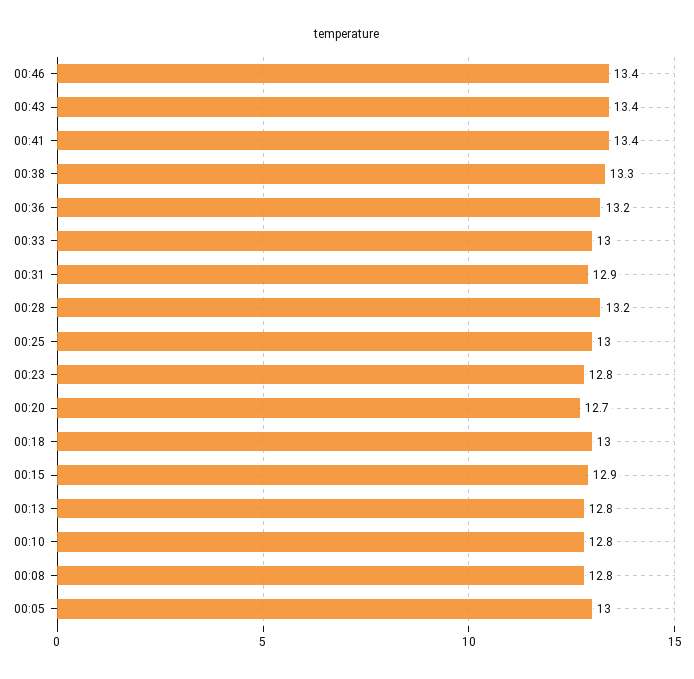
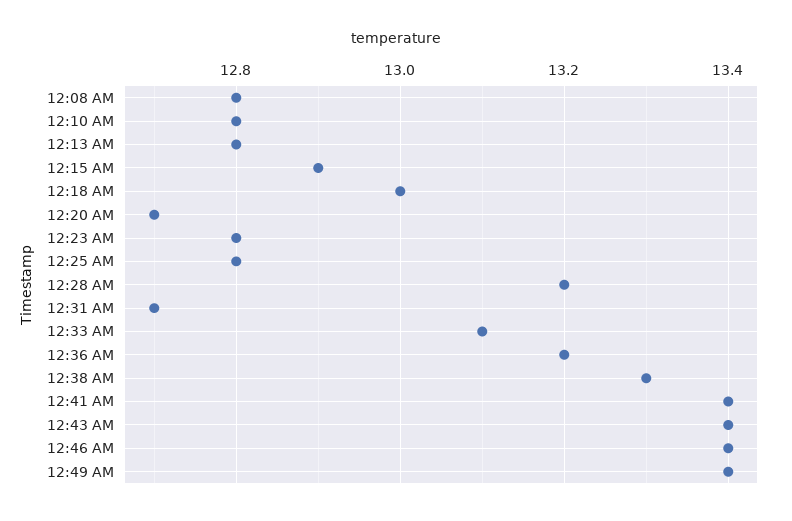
00:33: 13 -> 13.1
00:31: 12.9 -> 12.7
00:25: 13 -> 12.8
00:05: 13 -> none
12:49 AM: none -> 13.4

